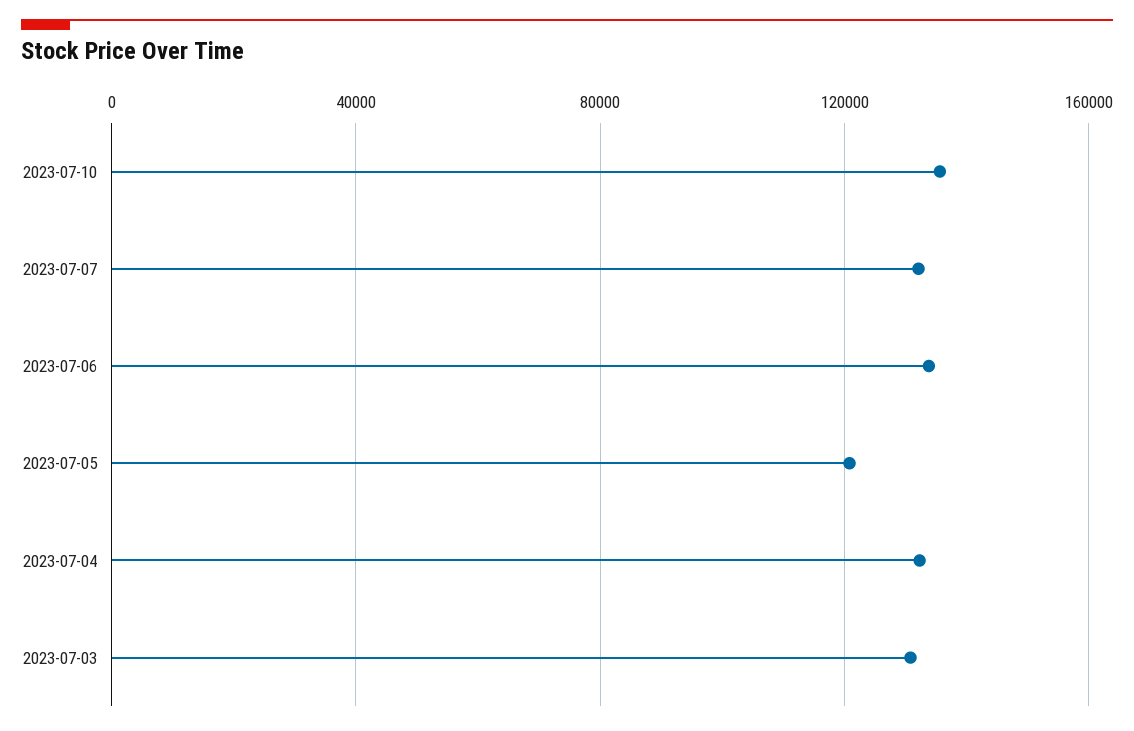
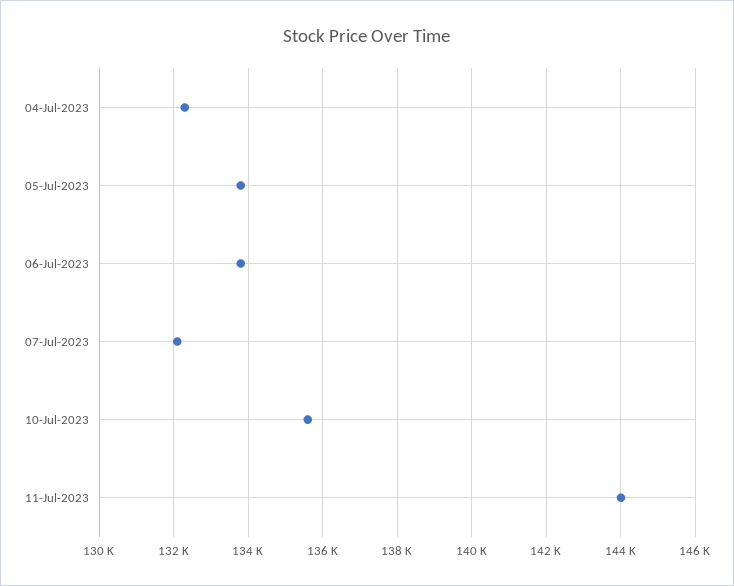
2023-07-05: 120000 -> 133800
2023-07-03: 130000 -> none
11-Jul-2023: none -> 144000

